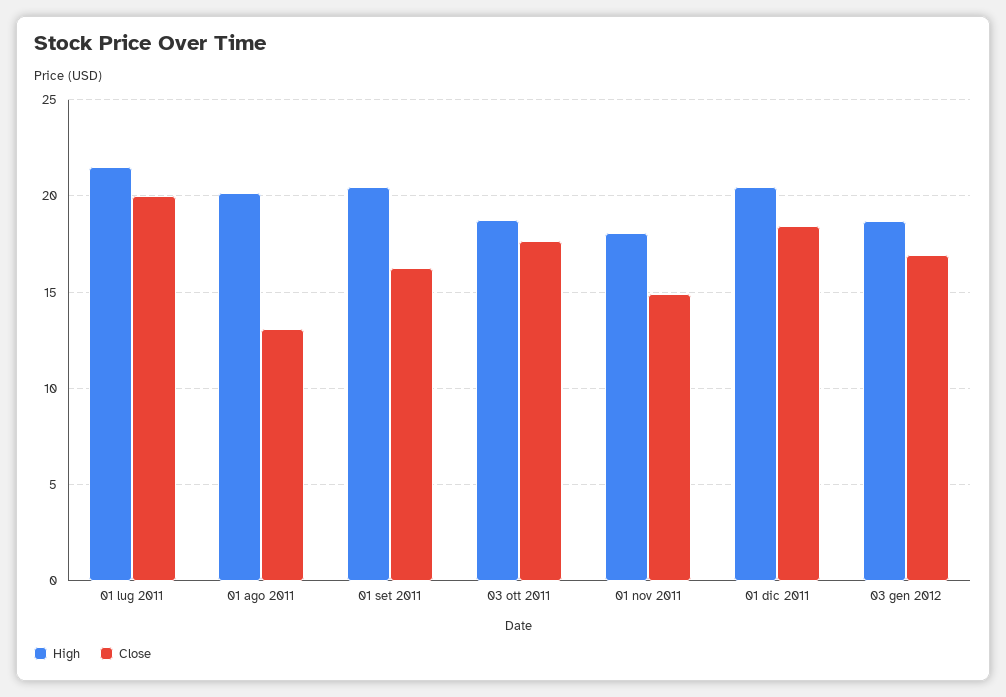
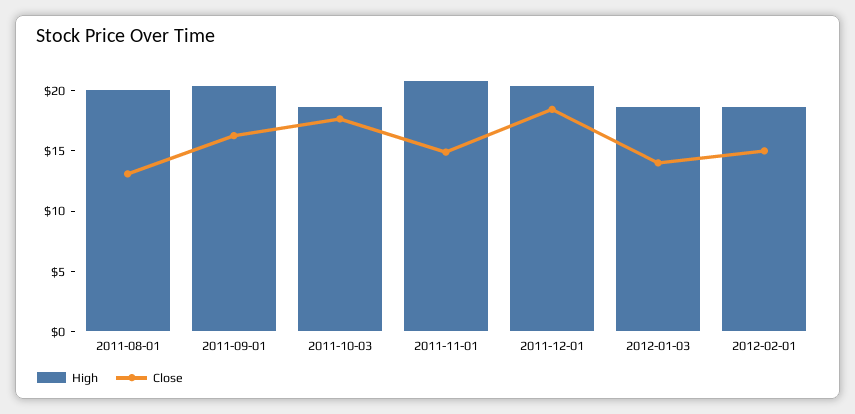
High, 01 lug 2011: 21.5 -> none
Close, 01 lug 2011: 20 -> none
High, 01 nov 2011: 18 -> 21
Close, 03 gen 2012: 17 -> 14
High, 2012-02-01: none -> 19
Close, 2012-02-01: none -> 15

